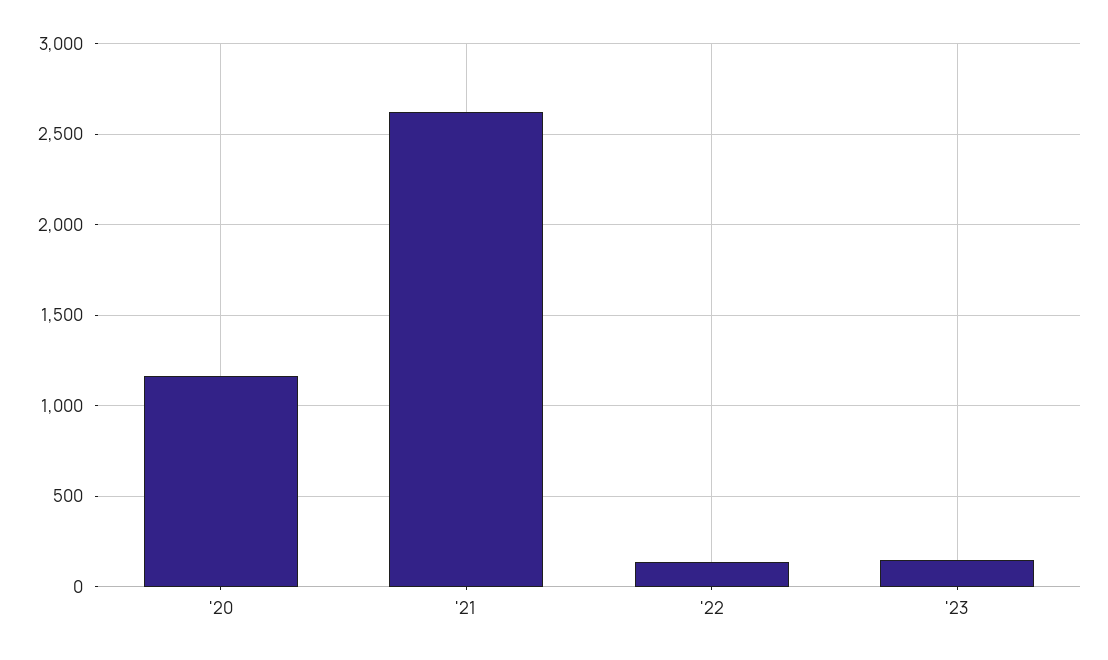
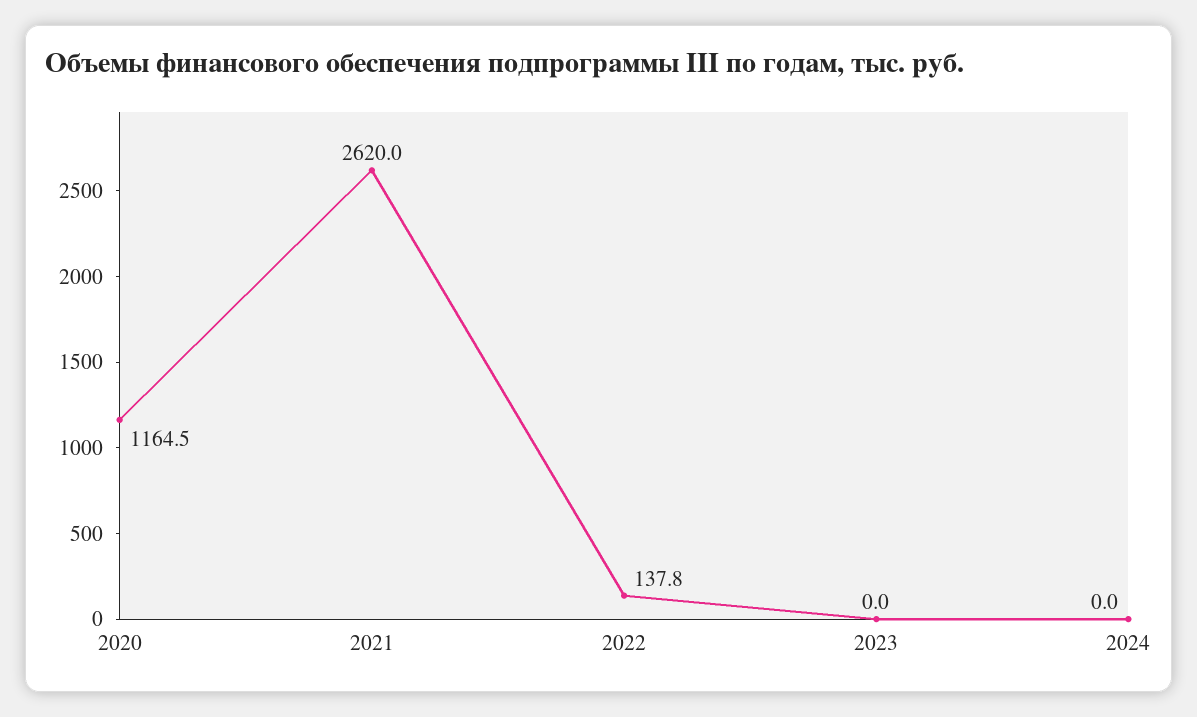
'23: 150 -> 0
2024: none -> 0

